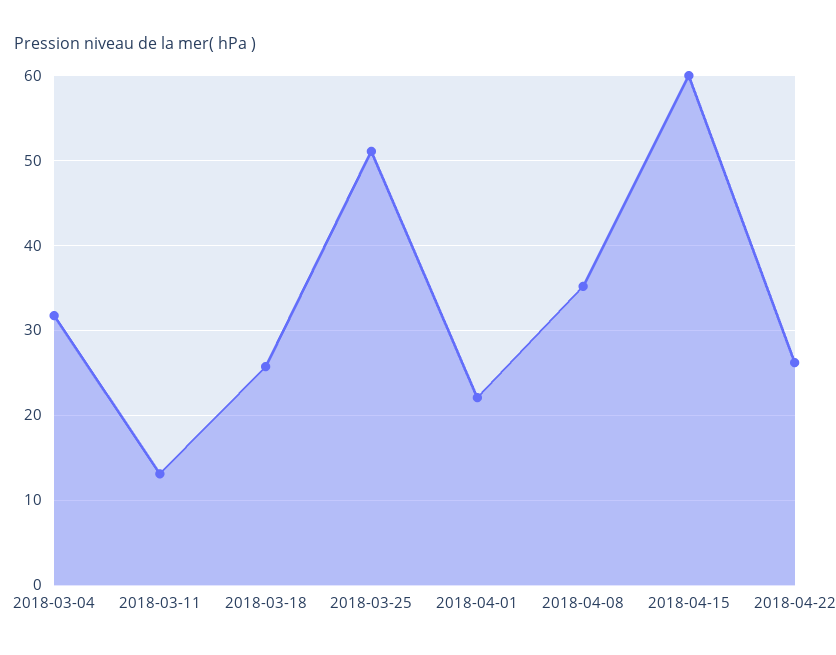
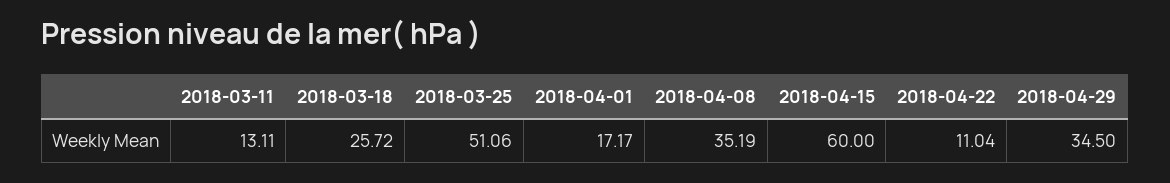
2018-03-04: 32 -> none
2018-04-01: 22 -> 17.17
2018-04-22: 26 -> 11.04
2018-04-29: none -> 34.5

